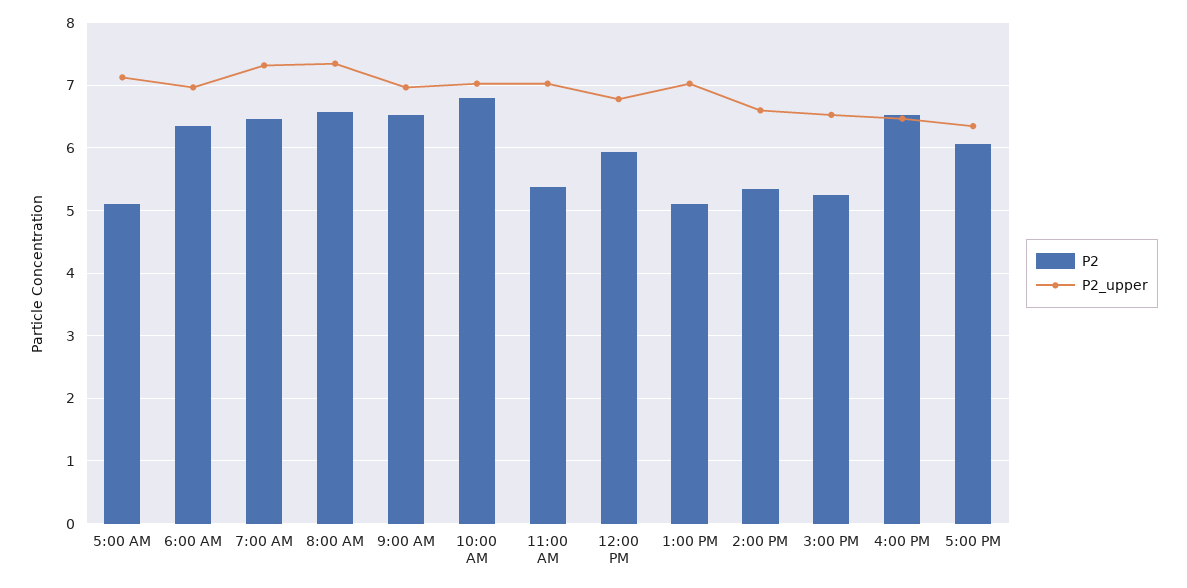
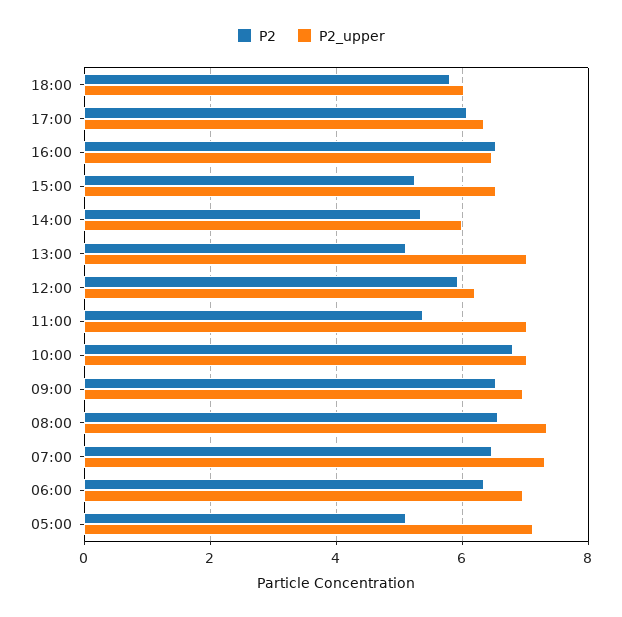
P2_upper, 12:00 PM: 6.8 -> 6.2
P2_upper, 2:00 PM: 6.6 -> 6
P2, 18:00: none -> 5.8
P2_upper, 18:00: none -> 6

